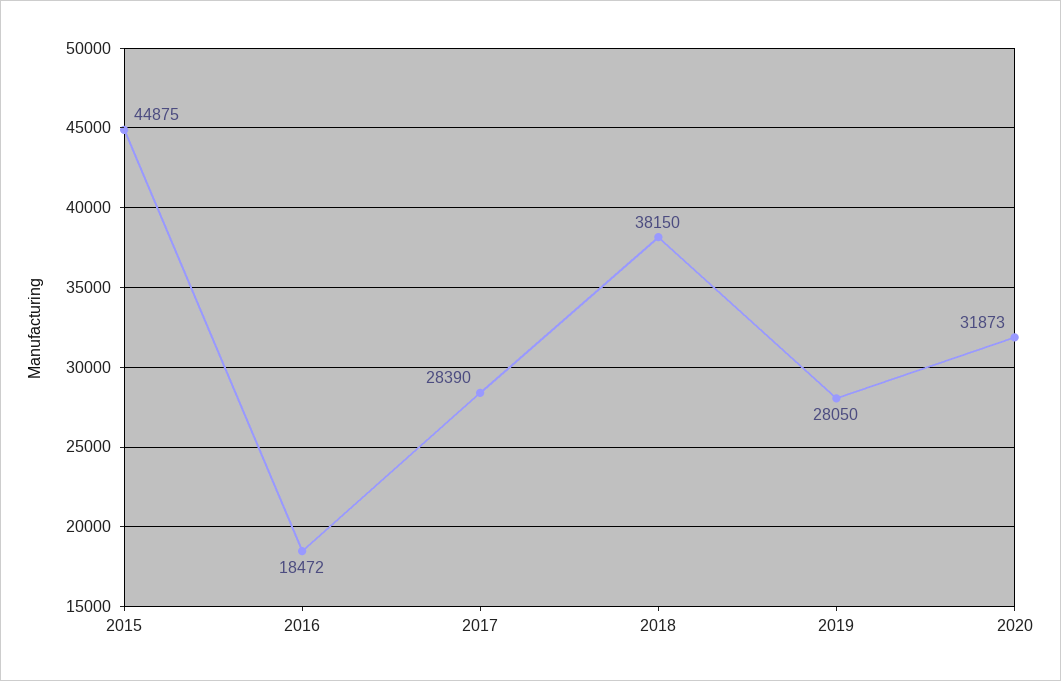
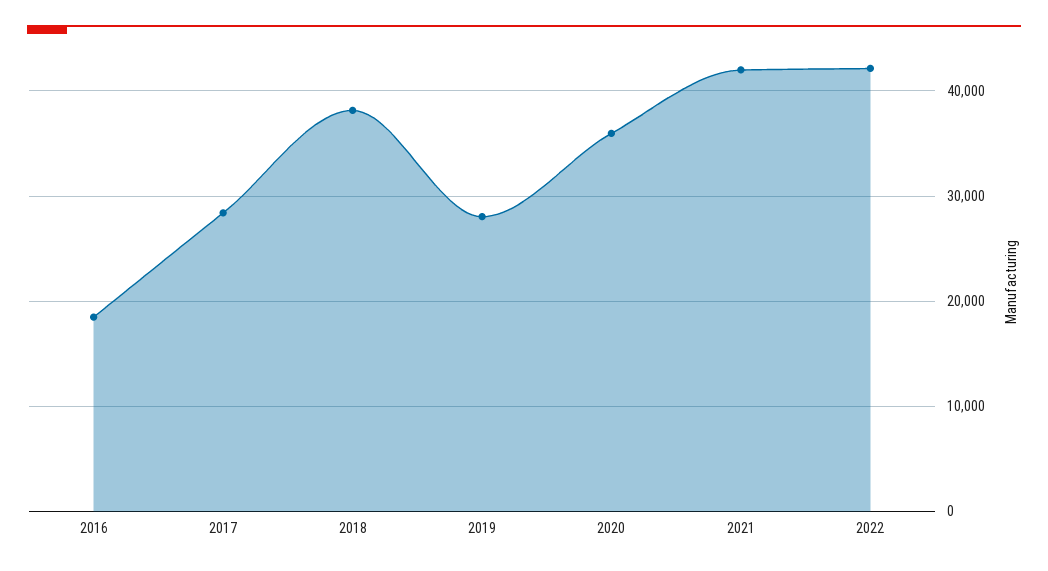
2015: 44875 -> none
2020: 31873 -> 36000
2021: none -> 42000
2022: none -> 42000

